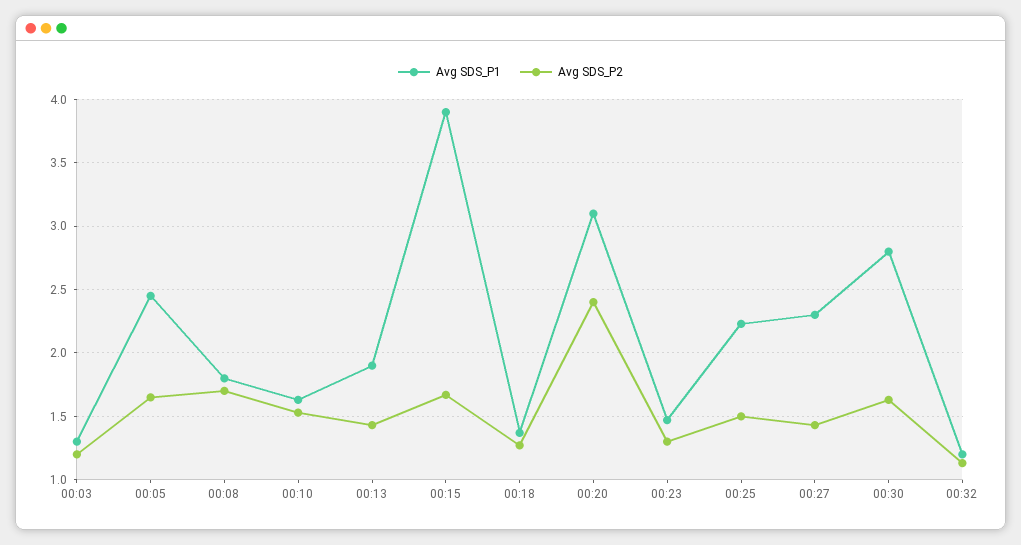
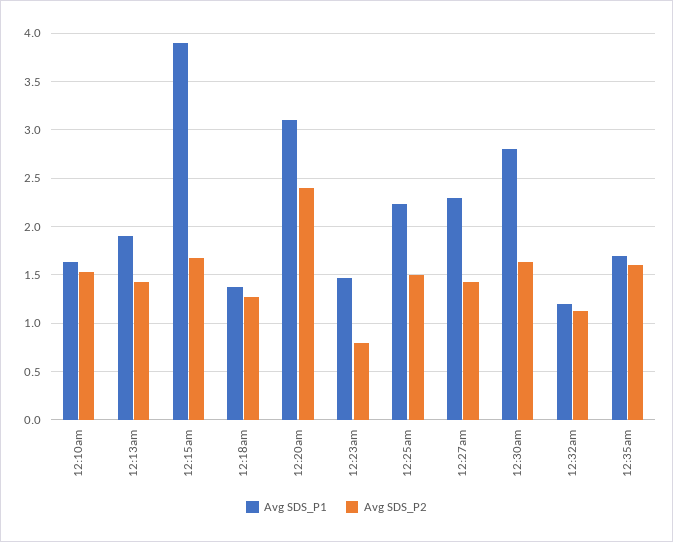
Avg SDS_P1, 00:03: 1.3 -> none
Avg SDS_P2, 00:03: 1.2 -> none
Avg SDS_P1, 00:05: 2.45 -> none
Avg SDS_P2, 00:05: 1.65 -> none
Avg SDS_P1, 00:08: 1.8 -> none
Avg SDS_P2, 00:08: 1.7 -> none
Avg SDS_P2, 00:23: 1.3 -> 0.8
Avg SDS_P1, 12:35am: none -> 1.7
Avg SDS_P2, 12:35am: none -> 1.6

